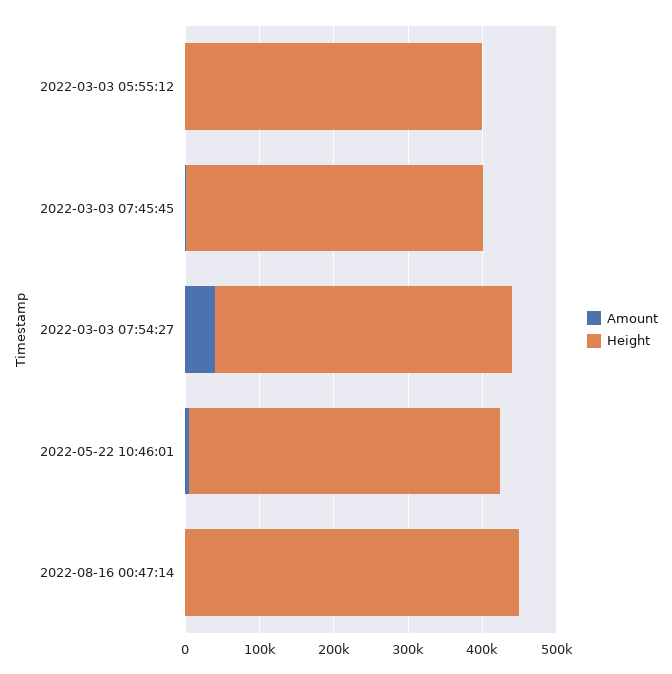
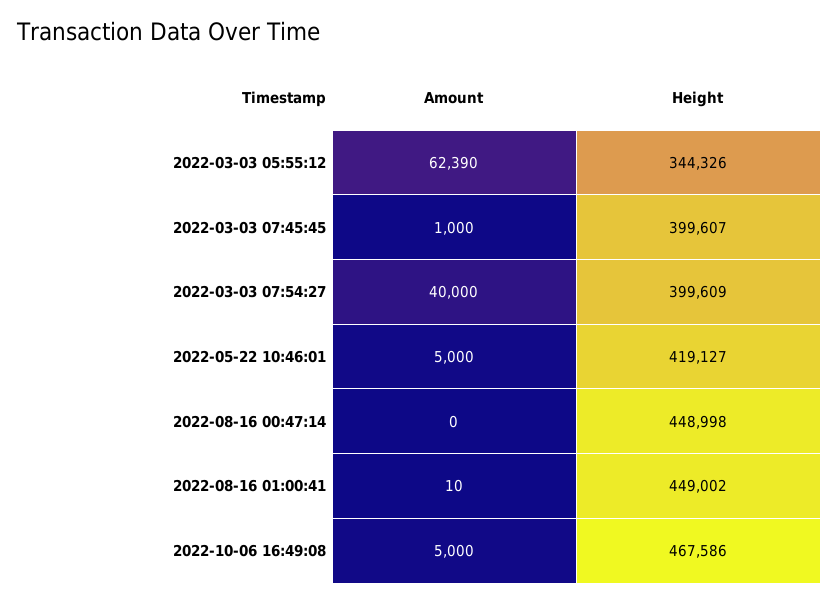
Amount, 2022-03-03 05:55:12: 0 -> 62390
Height, 2022-03-03 05:55:12: 400000 -> 344326
Amount, 2022-08-16 01:00:41: none -> 10
Height, 2022-08-16 01:00:41: none -> 449002
Amount, 2022-10-06 16:49:08: none -> 5000
Height, 2022-10-06 16:49:08: none -> 467586

